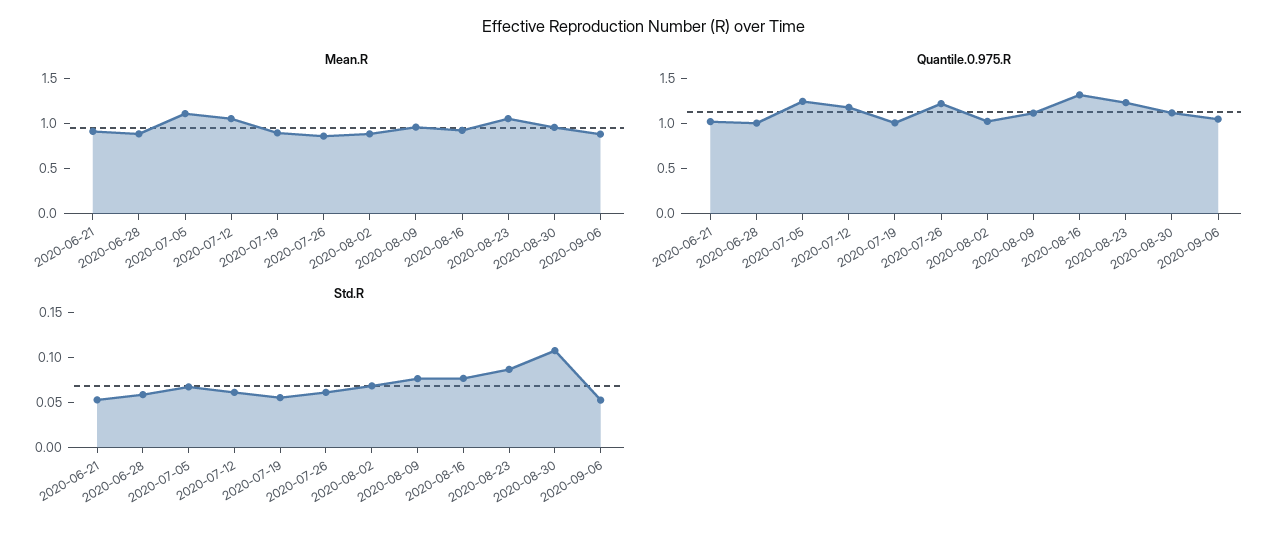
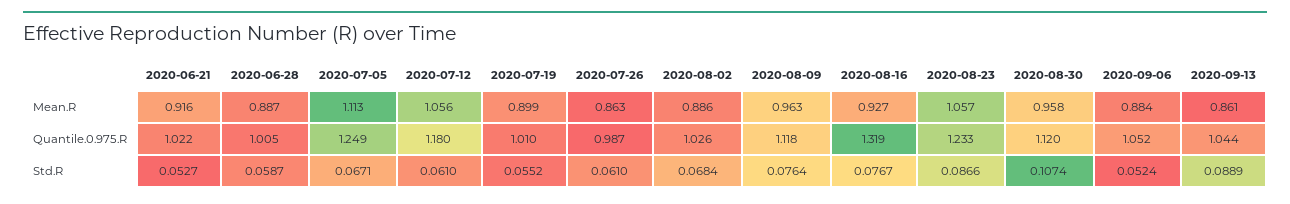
Quantile.0.975.R, 2020-07-26: 1.2 -> 0.987
Mean.R, 2020-09-13: none -> 0.861
Quantile.0.975.R, 2020-09-13: none -> 1.044
Std.R, 2020-09-13: none -> 0.0889

